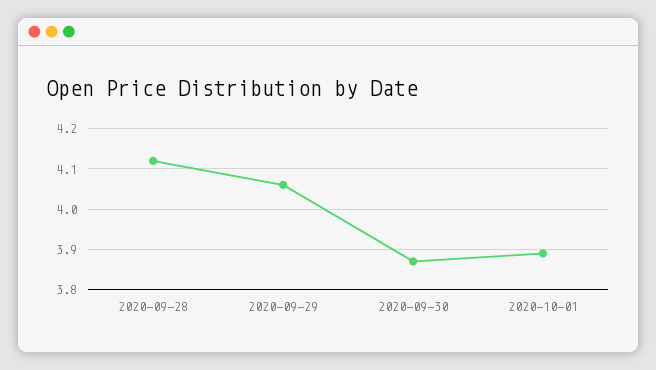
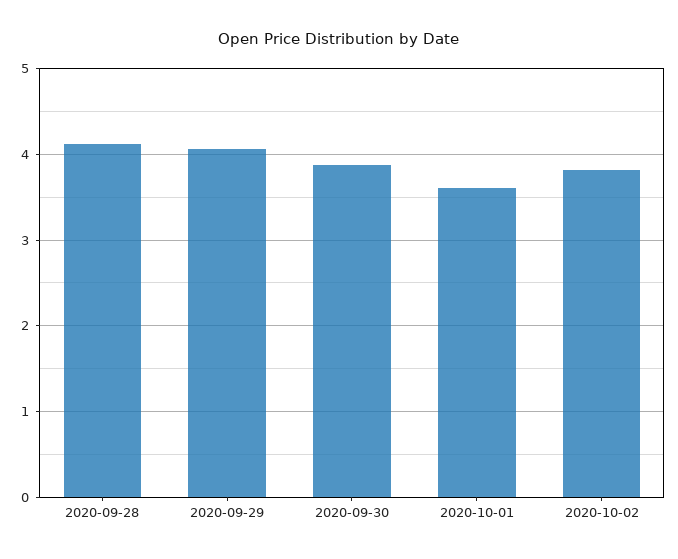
2020-10-01: 3.9 -> 3.6
2020-10-02: none -> 3.8

